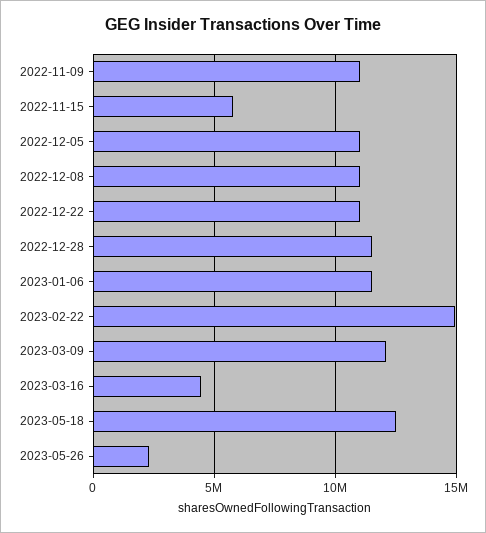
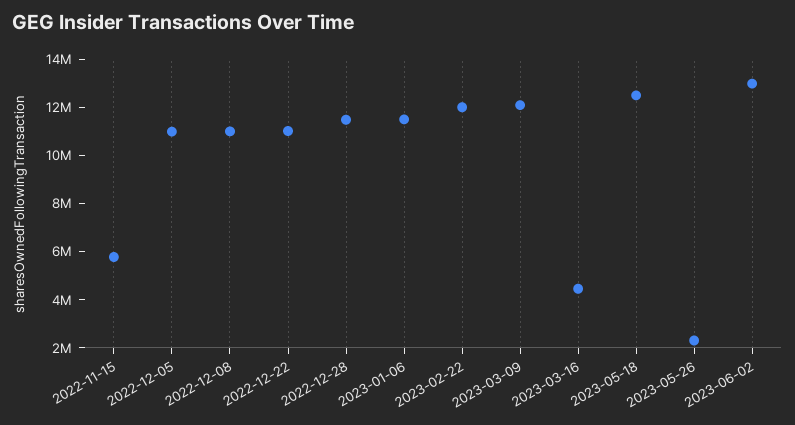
2022-11-09: 11000000 -> none
2023-02-22: 15000000 -> 12000000
2023-06-02: none -> 13000000

